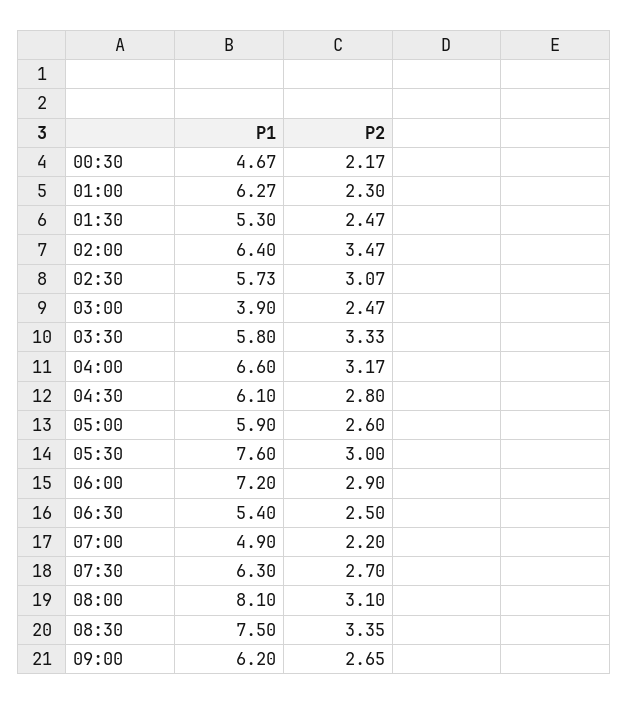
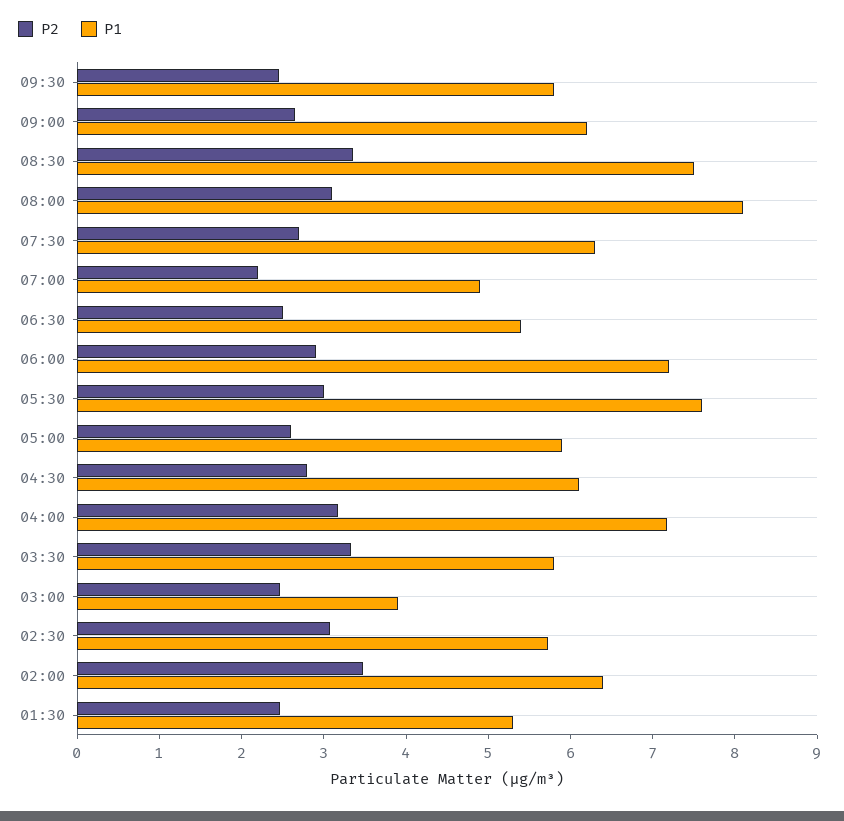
P1, 00:30: 4.67 -> none
P2, 00:30: 2.17 -> none
P1, 01:00: 6.27 -> none
P2, 01:00: 2.3 -> none
P1, 04:00: 6.6 -> 7.2
P2, 09:30: none -> 2.4
P1, 09:30: none -> 5.8

